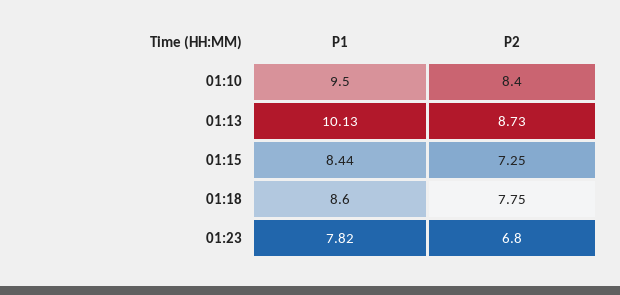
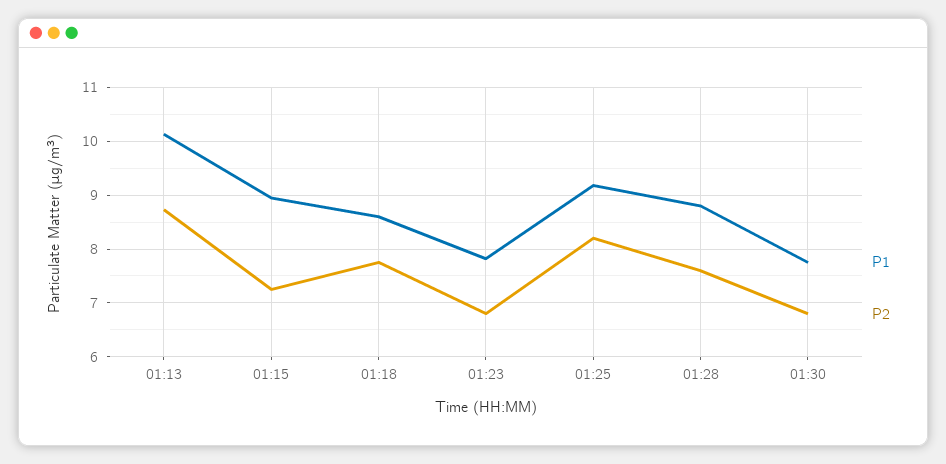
P1, 01:10: 9.5 -> none
P2, 01:10: 8.4 -> none
P1, 01:15: 8.44 -> 9
P1, 01:25: none -> 9.2
P2, 01:25: none -> 8.2
P1, 01:28: none -> 8.8
P2, 01:28: none -> 7.6
P1, 01:30: none -> 7.8
P2, 01:30: none -> 6.8

